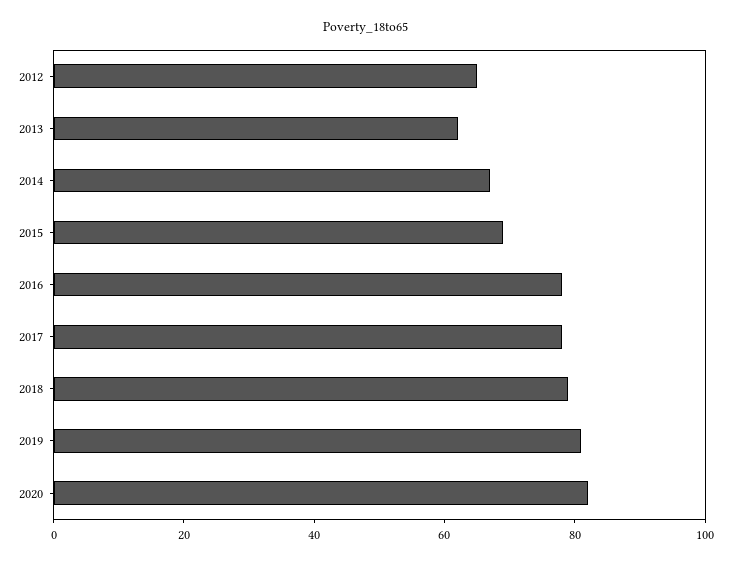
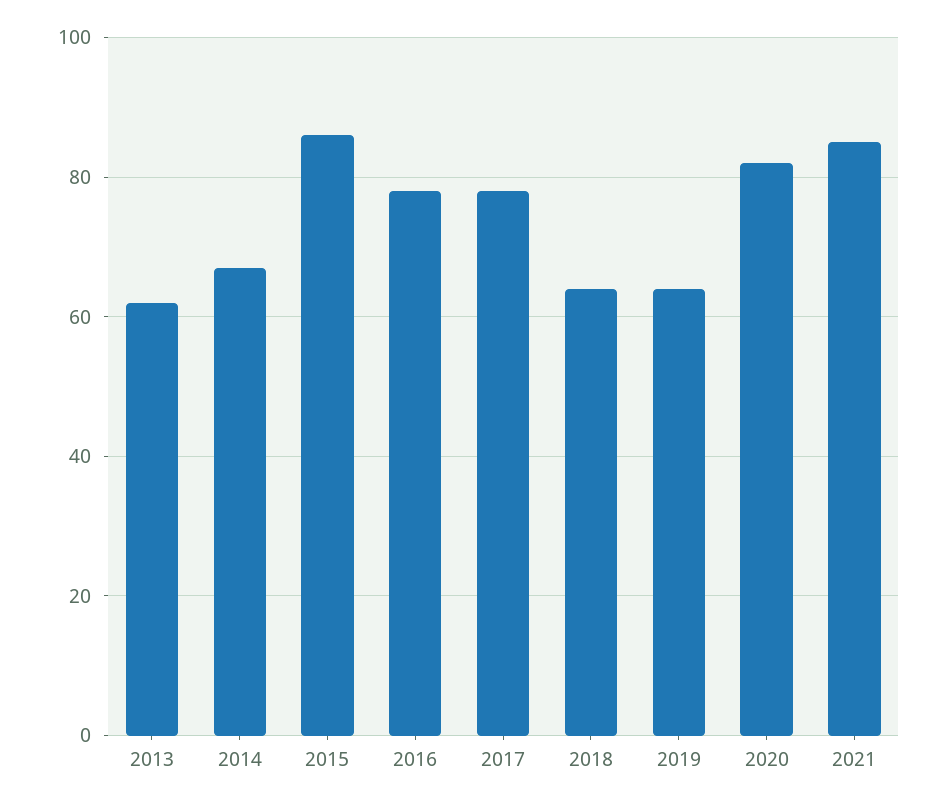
2012: 65 -> none
2015: 70 -> 85
2018: 80 -> 65
2019: 80 -> 65
2021: none -> 85

